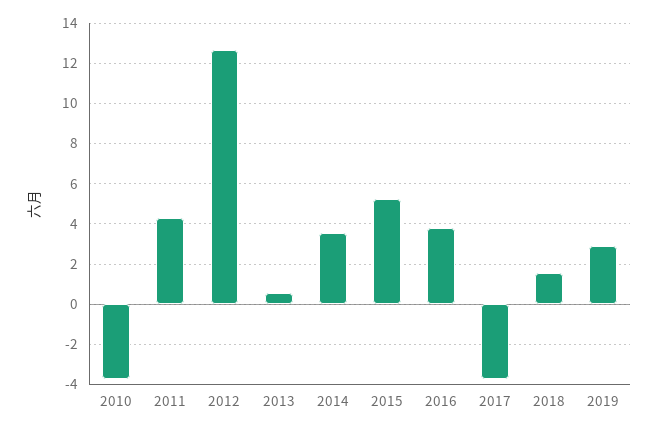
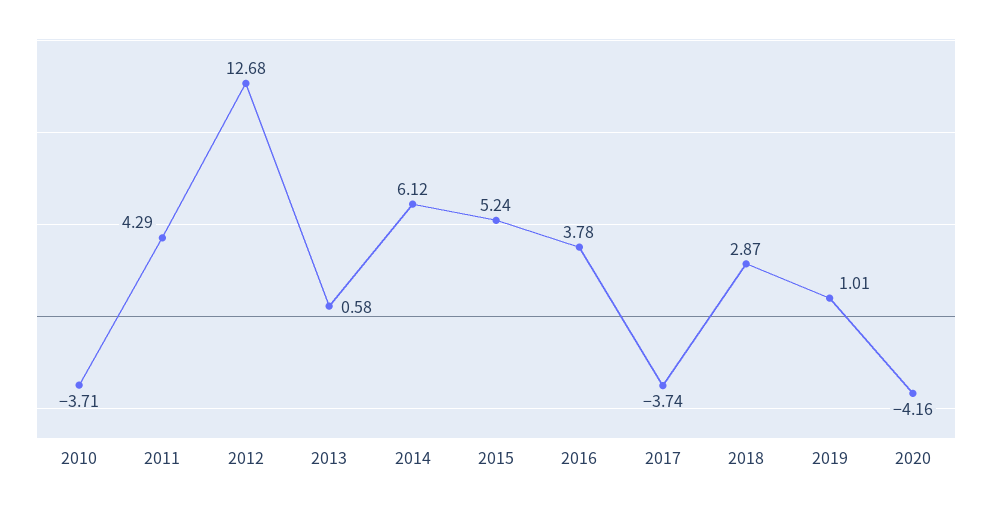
2014: 3.5 -> 6.12
2018: 1.5 -> 2.87
2019: 3 -> 1.01
2020: none -> -4.16

